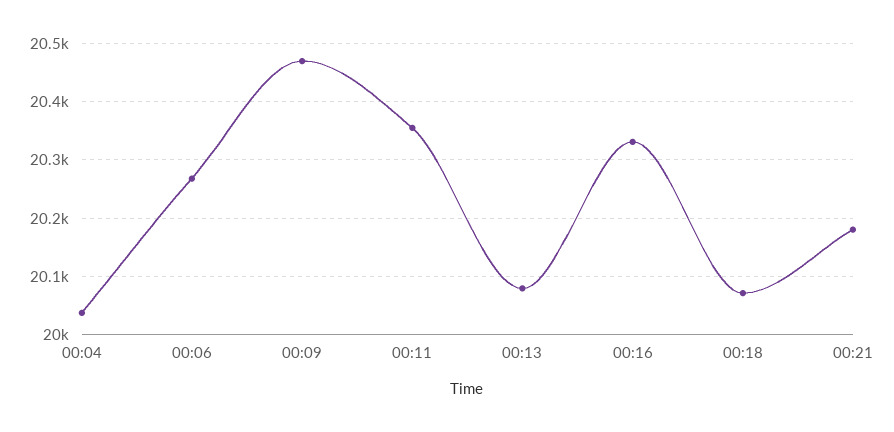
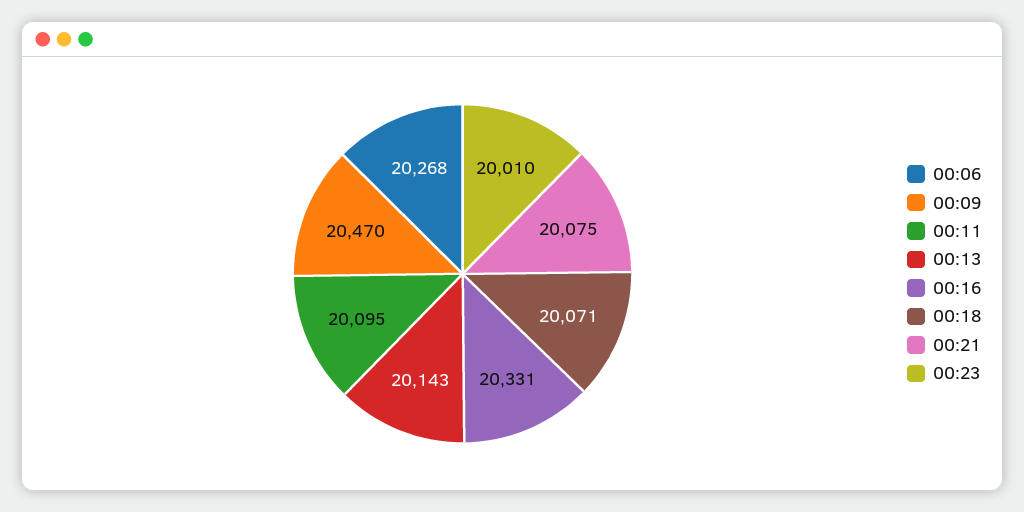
00:04: 20040 -> none
00:11: 20360 -> 20095
00:13: 20080 -> 20143
00:21: 20180 -> 20075
00:23: none -> 20010

